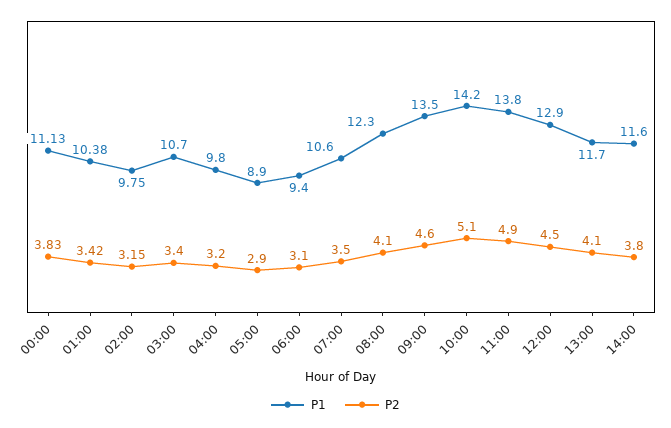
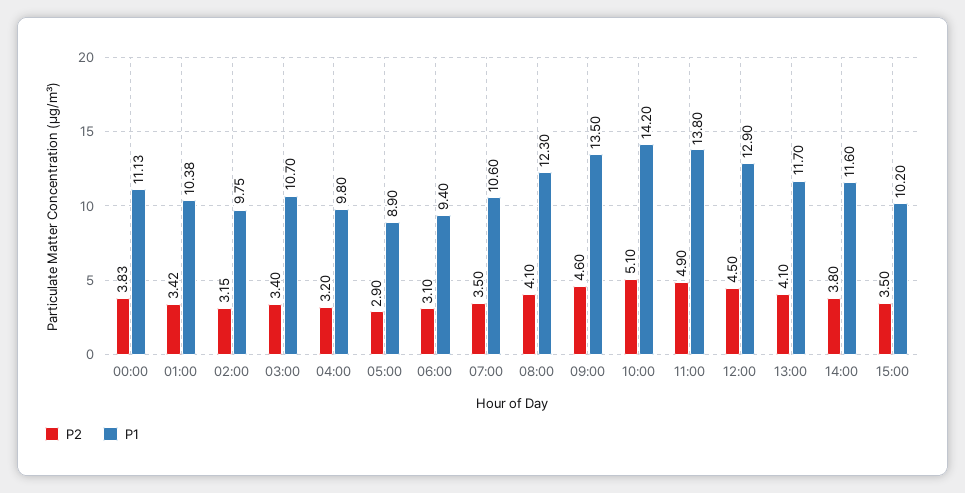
P2, 15:00: none -> 3.5
P1, 15:00: none -> 10.2

